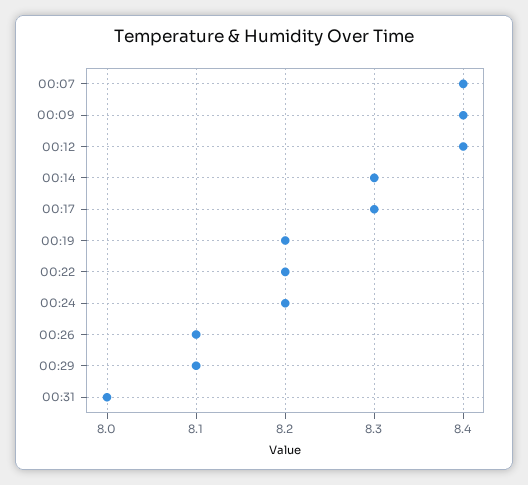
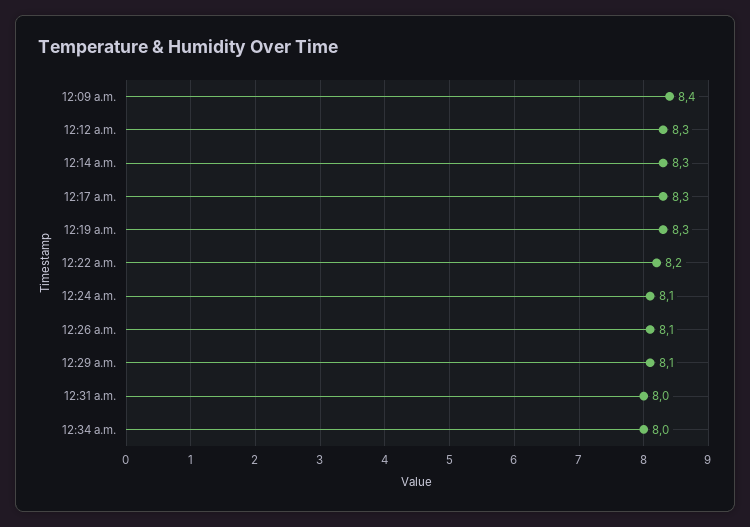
00:07: 8.4 -> none
00:12: 8.4 -> 8.3
00:19: 8.2 -> 8.3
00:24: 8.2 -> 8.1
12:34 a.m.: none -> 8

